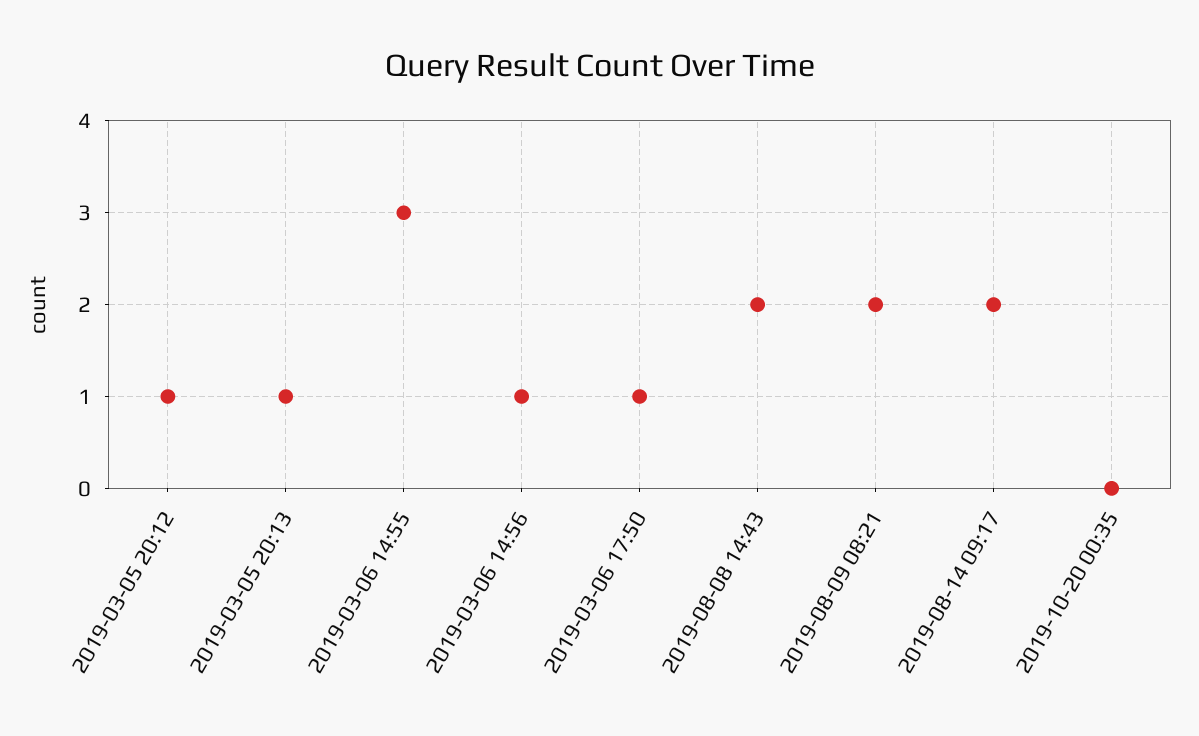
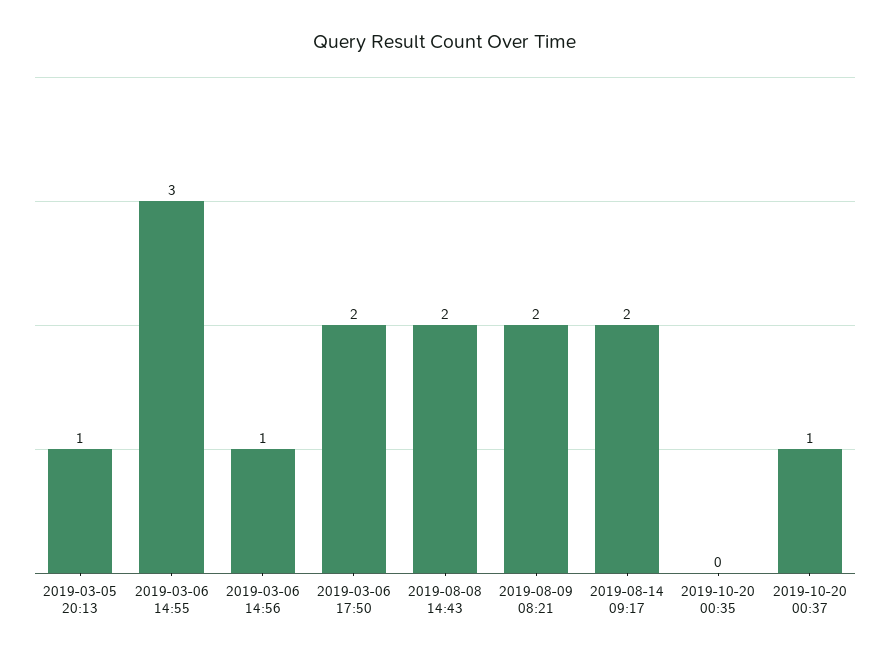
2019-03-05 20:12: 1 -> none
2019-03-06 17:50: 1 -> 2
2019-10-20 00:37: none -> 1

